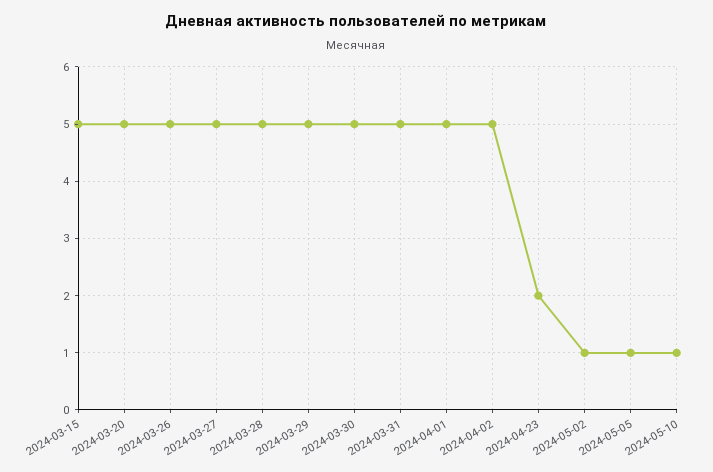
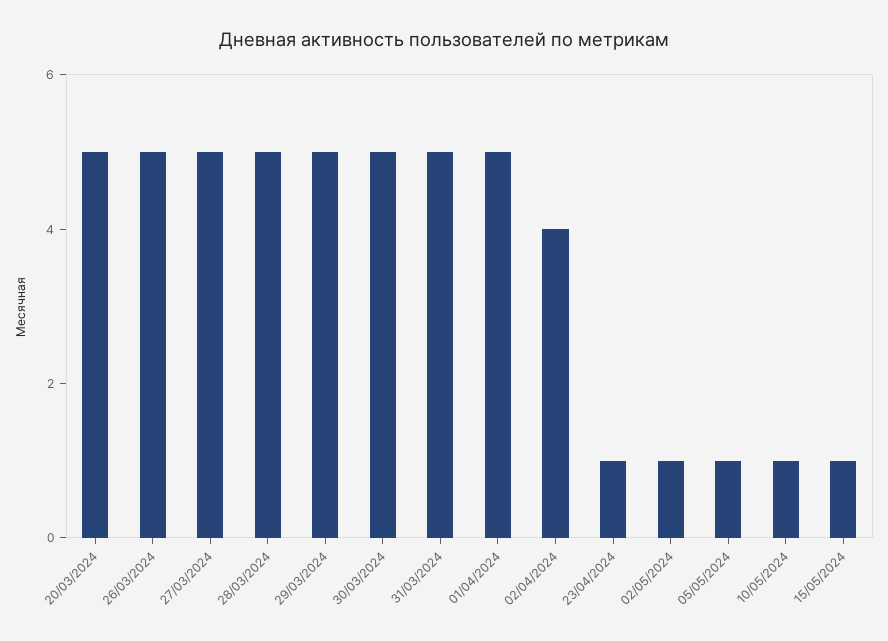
2024-03-15: 5 -> none
2024-04-02: 5 -> 4
2024-04-23: 2 -> 1
15/05/2024: none -> 1

